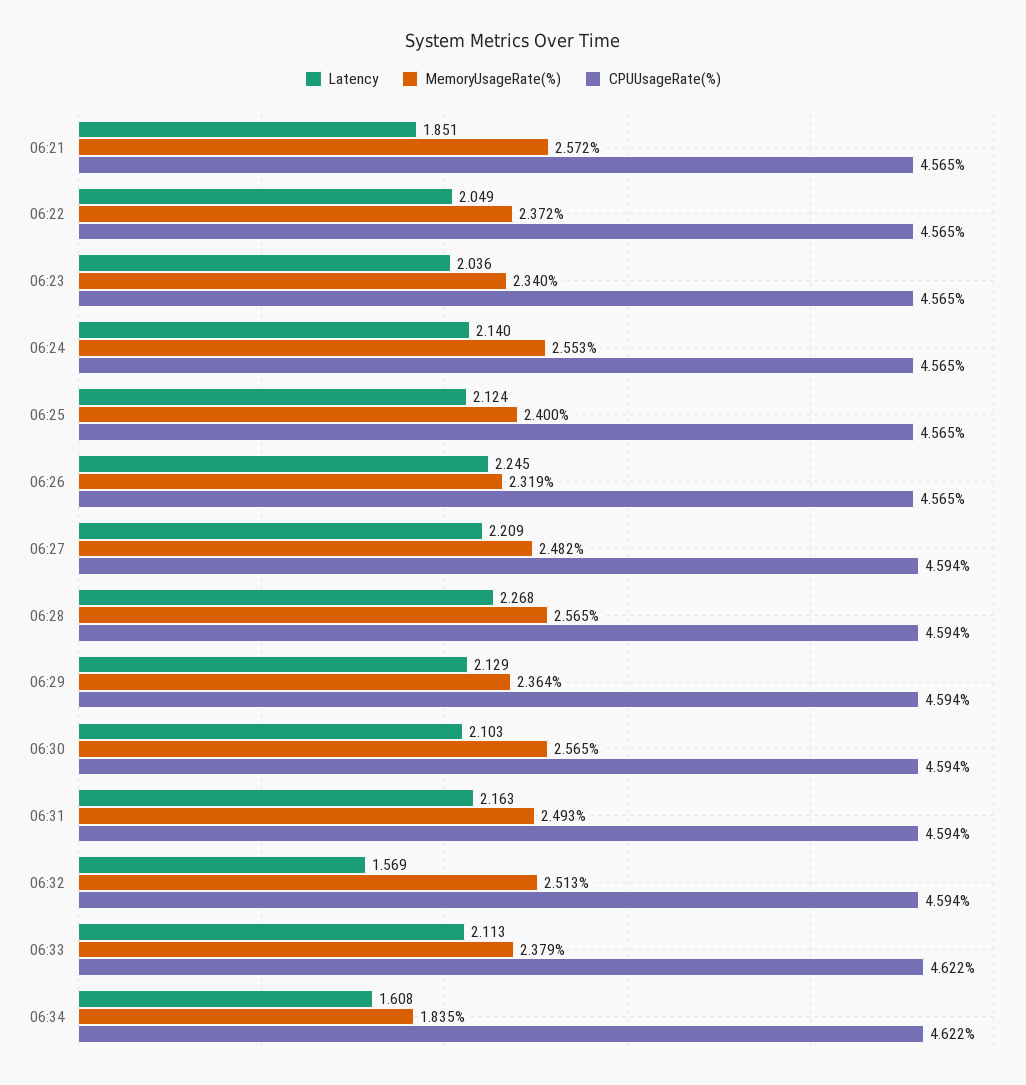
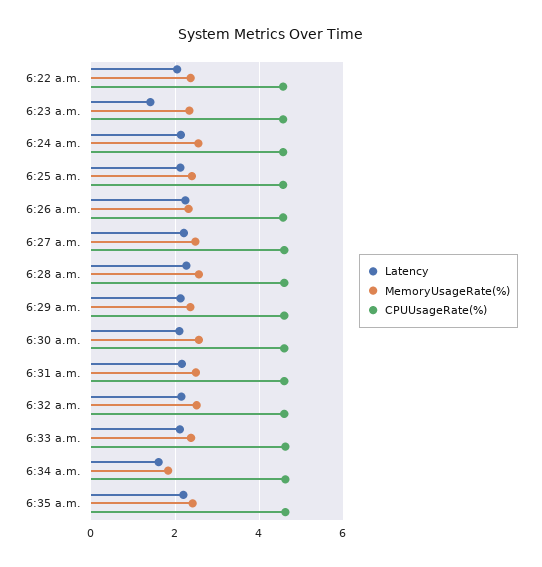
Latency, 06:21: 1.851 -> none
MemoryUsageRate(%), 06:21: 2.572 -> none
CPUUsageRate(%), 06:21: 4.565 -> none
Latency, 06:23: 2.036 -> 1.4
Latency, 06:32: 1.569 -> 2.2
Latency, 6:35 a.m.: none -> 2.2
MemoryUsageRate(%), 6:35 a.m.: none -> 2.4
CPUUsageRate(%), 6:35 a.m.: none -> 4.6

